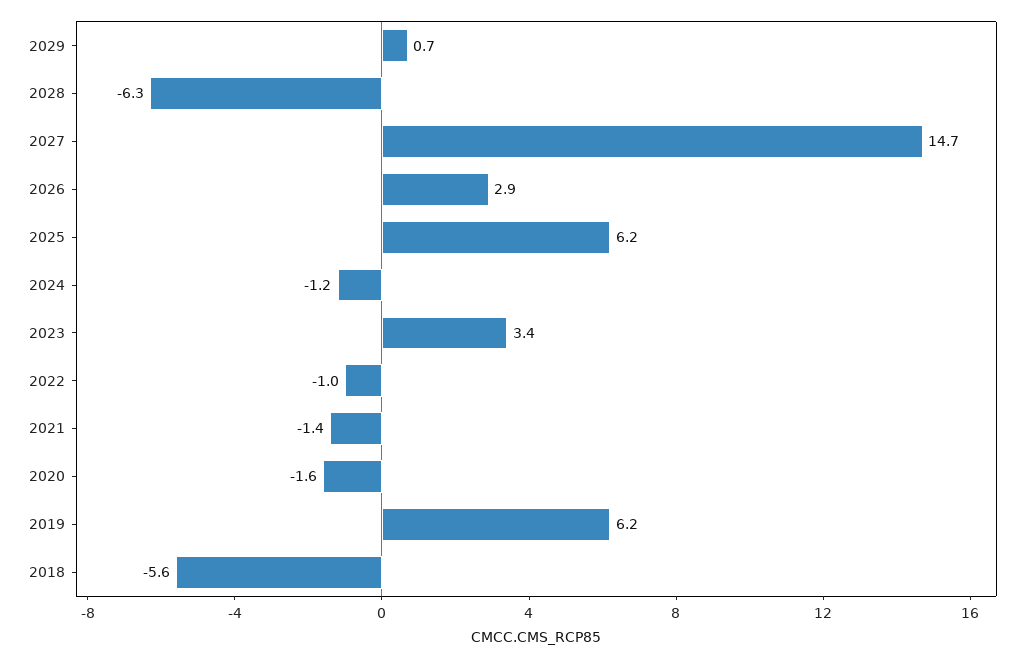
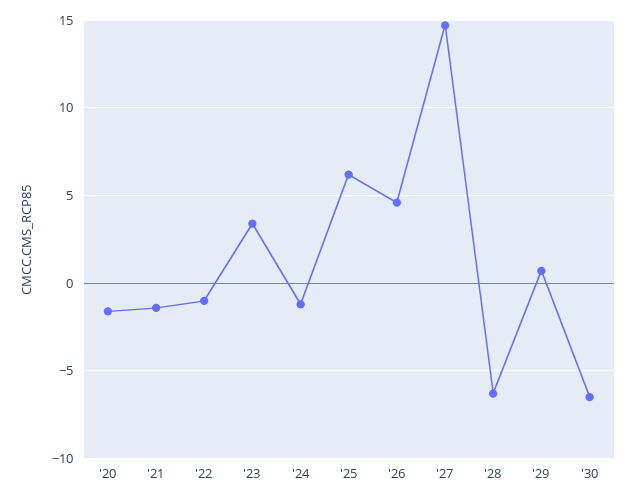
2026: 2.9 -> 4.5
2019: 6.2 -> none
2018: -5.6 -> none
'30: none -> -6.5

